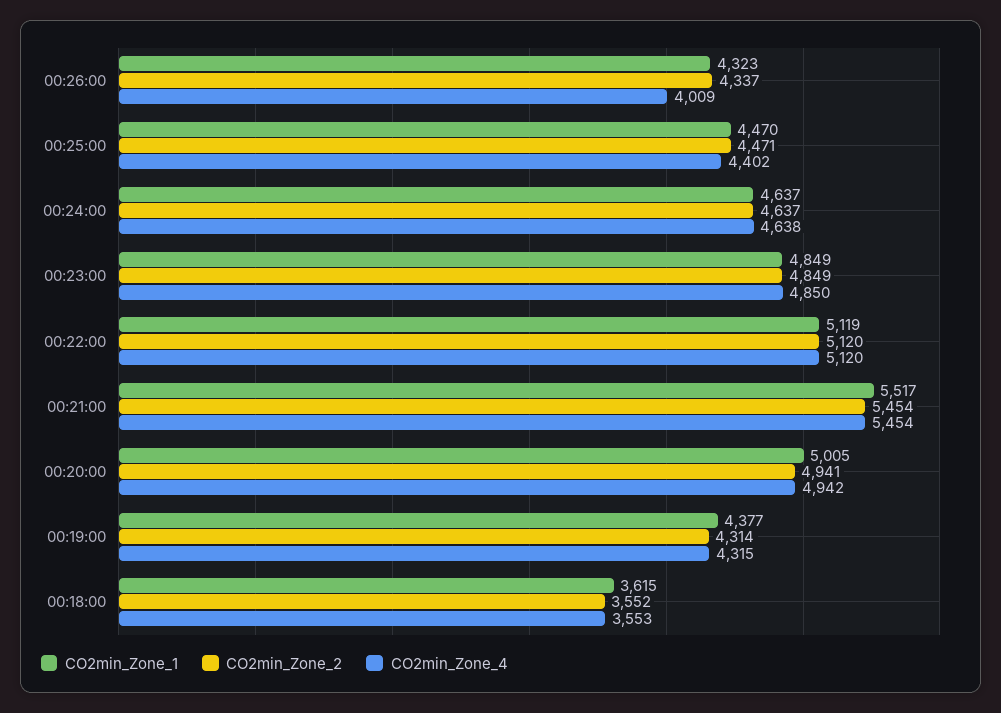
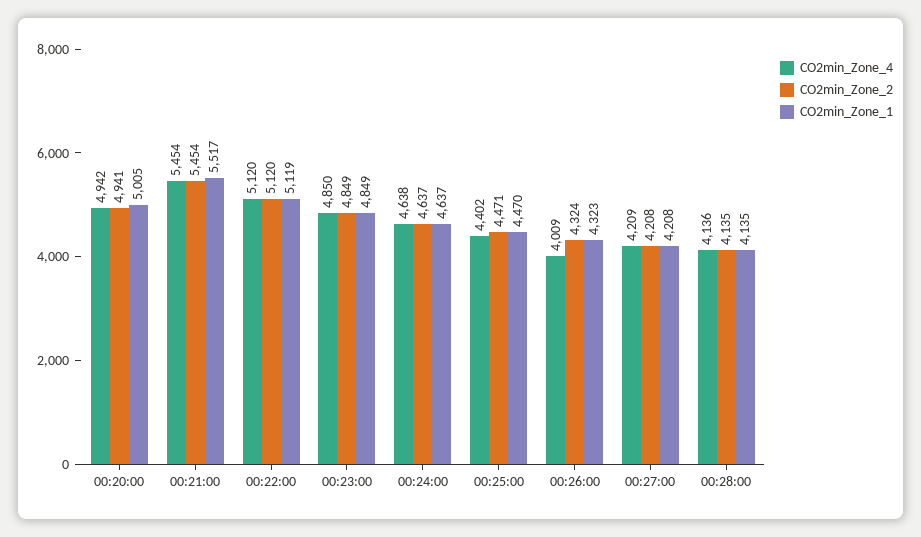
CO2min_Zone_2, 00:26:00: 4337 -> 4324
CO2min_Zone_1, 00:19:00: 4377 -> none
CO2min_Zone_2, 00:19:00: 4314 -> none
CO2min_Zone_4, 00:19:00: 4315 -> none
CO2min_Zone_1, 00:18:00: 3615 -> none
CO2min_Zone_2, 00:18:00: 3552 -> none
CO2min_Zone_4, 00:18:00: 3553 -> none
CO2min_Zone_4, 00:27:00: none -> 4209
CO2min_Zone_2, 00:27:00: none -> 4208
CO2min_Zone_1, 00:27:00: none -> 4208
CO2min_Zone_4, 00:28:00: none -> 4136
CO2min_Zone_2, 00:28:00: none -> 4135
CO2min_Zone_1, 00:28:00: none -> 4135

